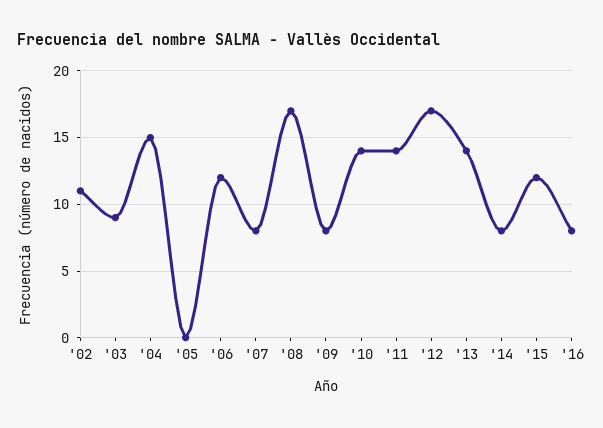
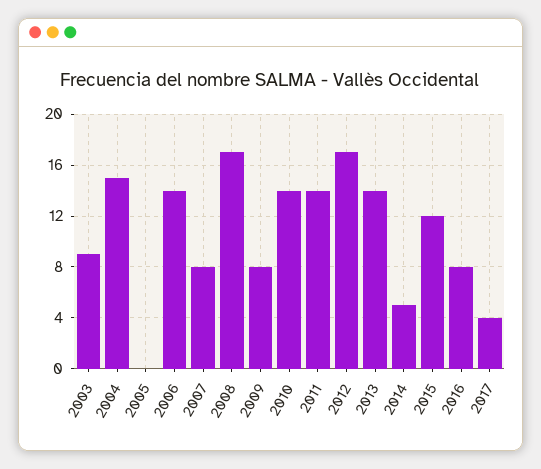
'02: 11 -> none
'06: 12 -> 14
'14: 8 -> 5
2017: none -> 4

